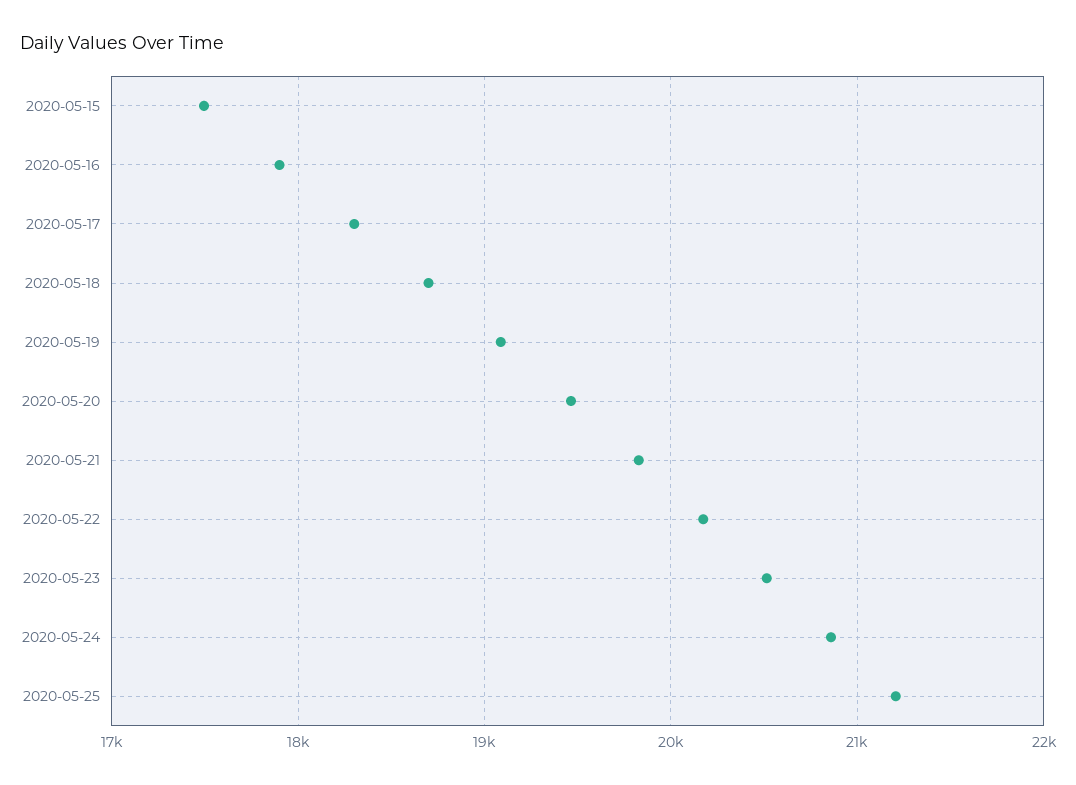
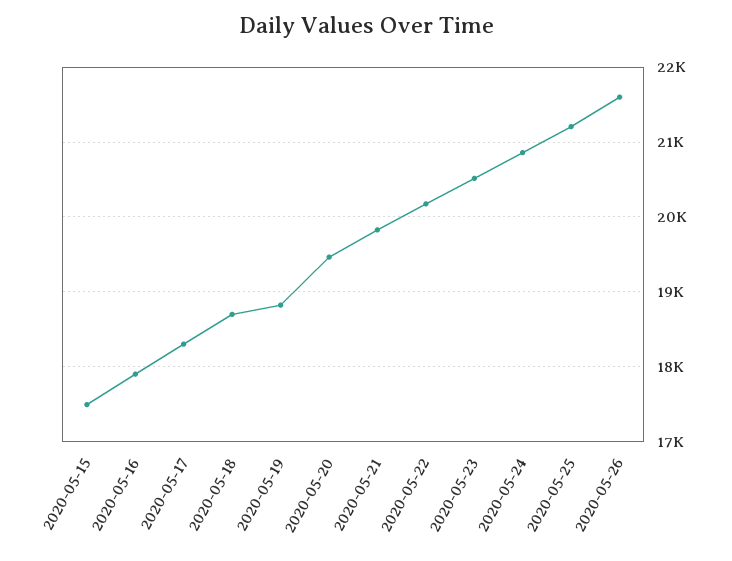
2020-05-19: 19100 -> 18800
2020-05-26: none -> 21600

